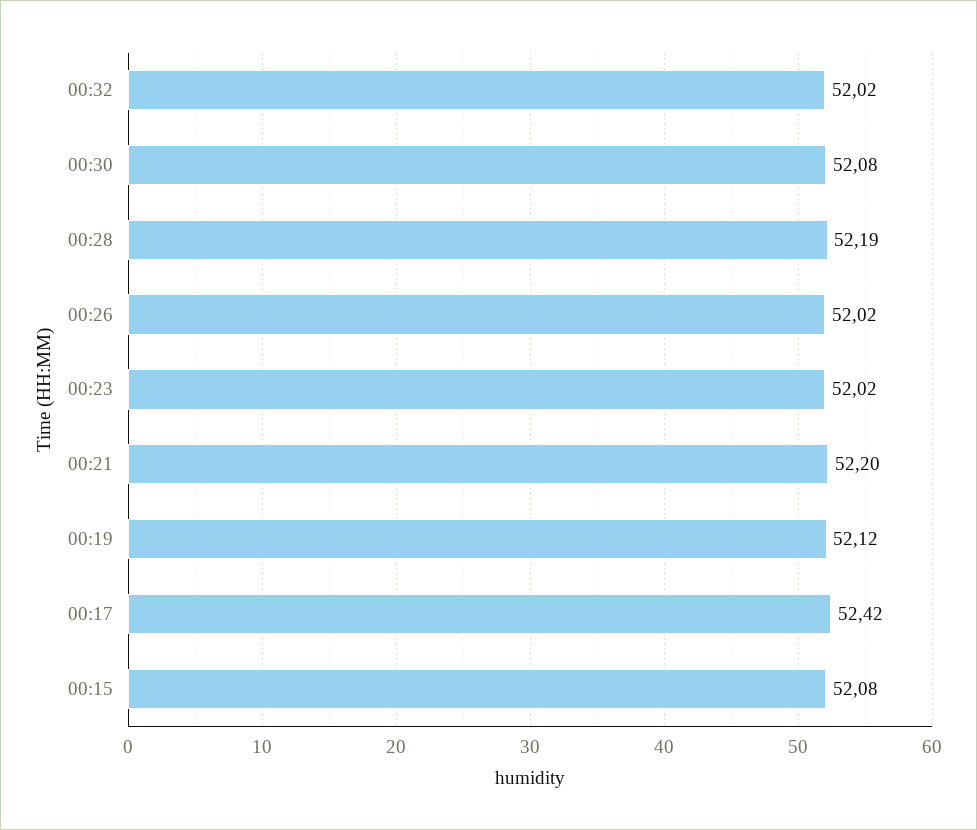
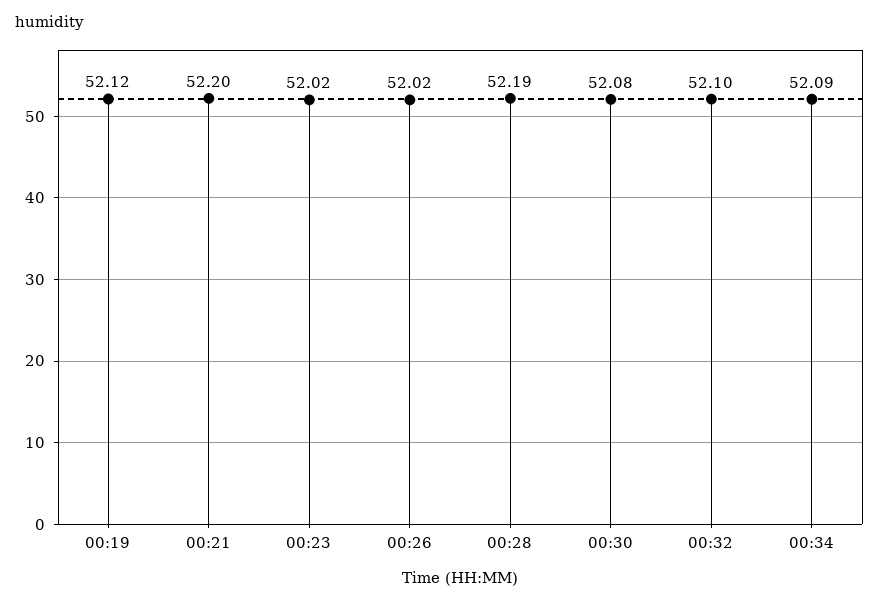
00:32: 52.02 -> 52.1
00:17: 52.42 -> none
00:15: 52.08 -> none
00:34: none -> 52.09

